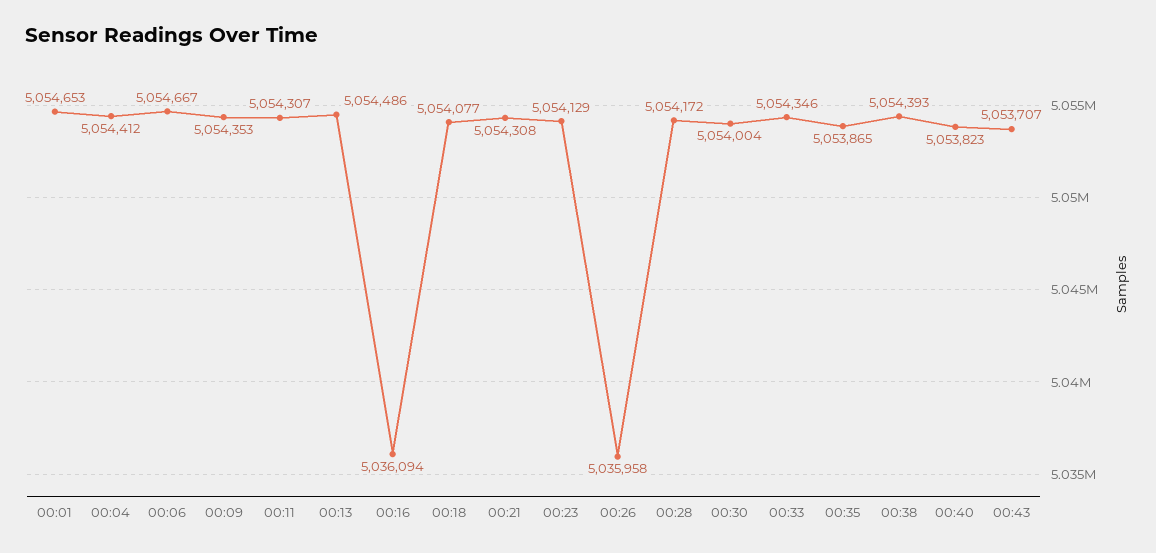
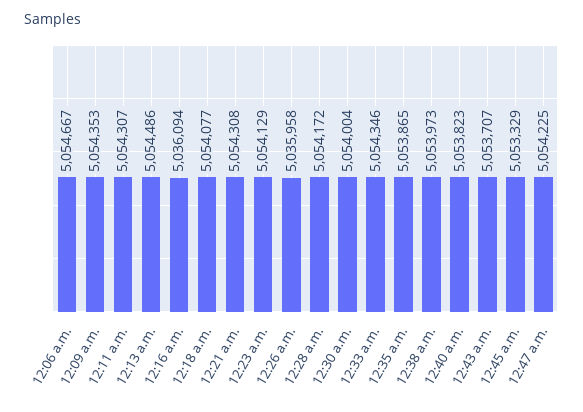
00:01: 5054653 -> none
00:04: 5054412 -> none
00:38: 5054393 -> 5053973
12:45 a.m.: none -> 5053329
12:47 a.m.: none -> 5054225

